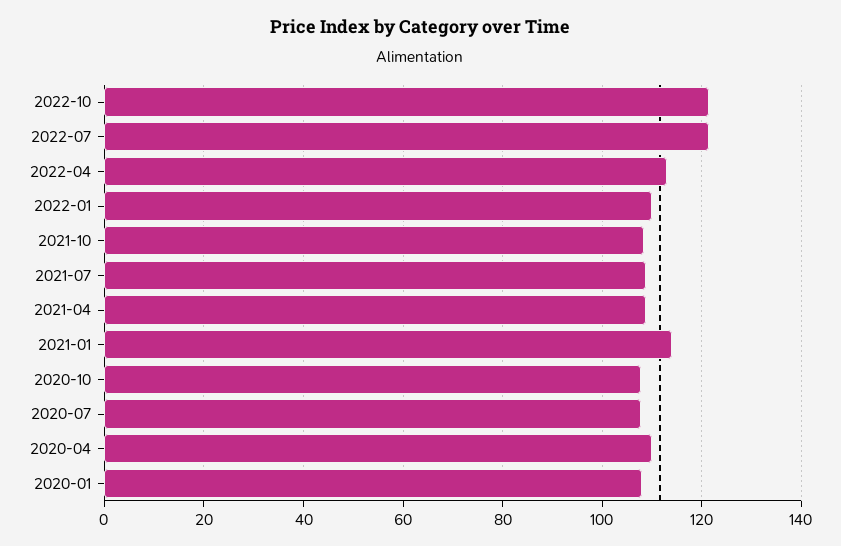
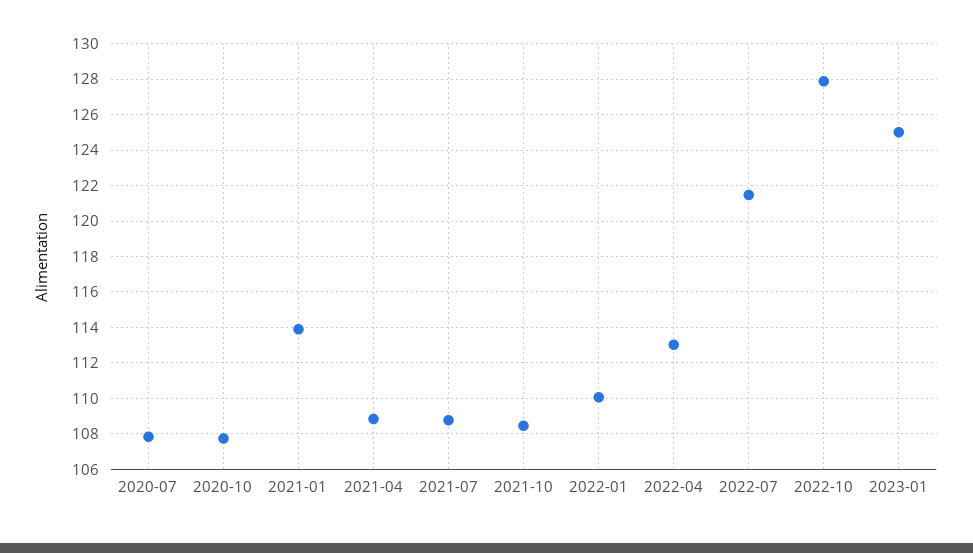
2022-10: 122 -> 128
2020-04: 110 -> none
2020-01: 108 -> none
2023-01: none -> 125

